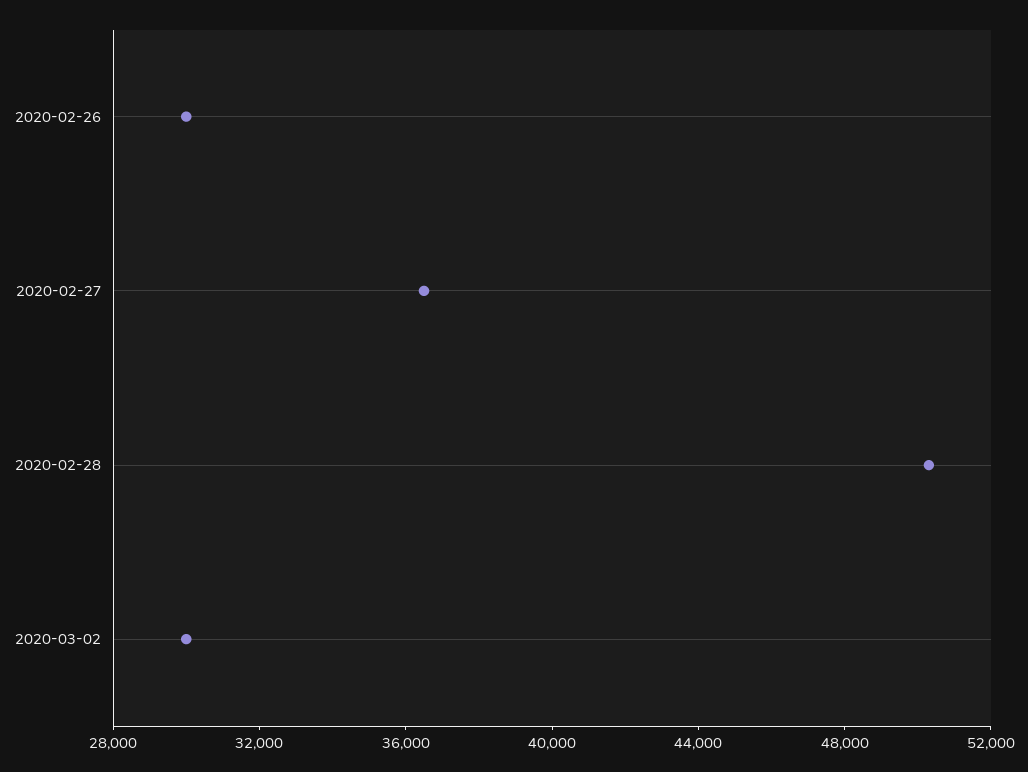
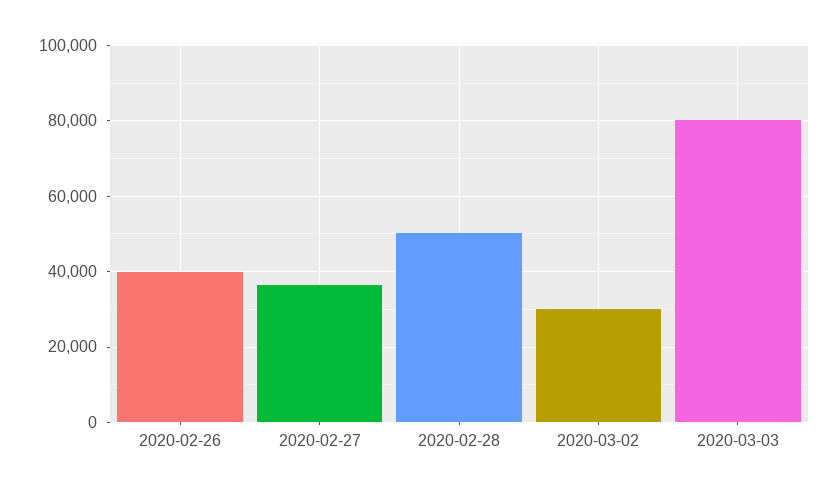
2020-02-26: 30000 -> 40000
2020-03-03: none -> 80000

